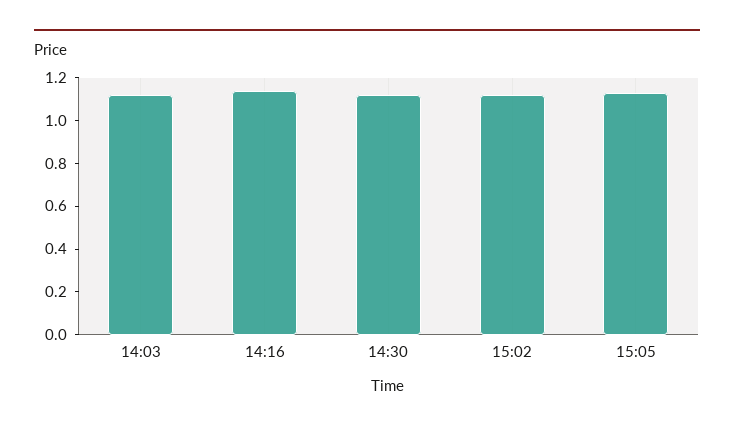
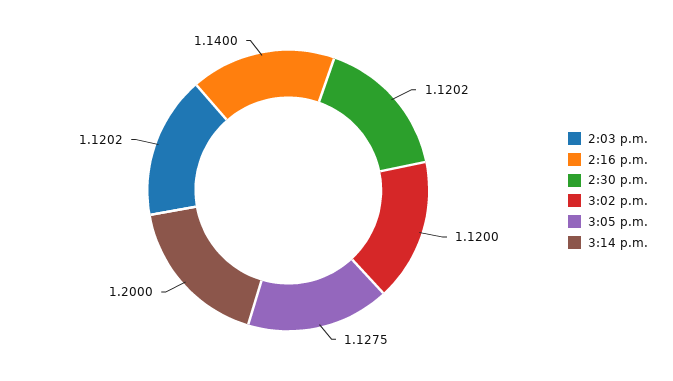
3:14 p.m.: none -> 1.2

